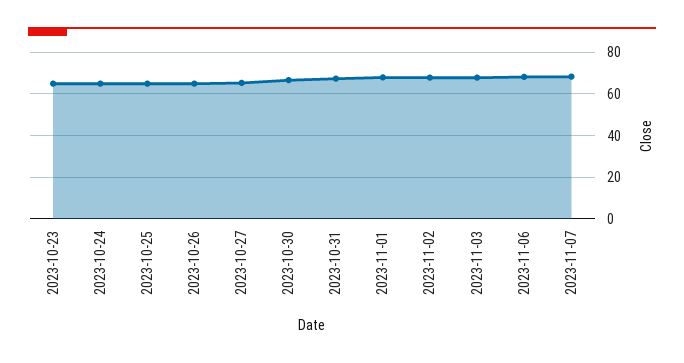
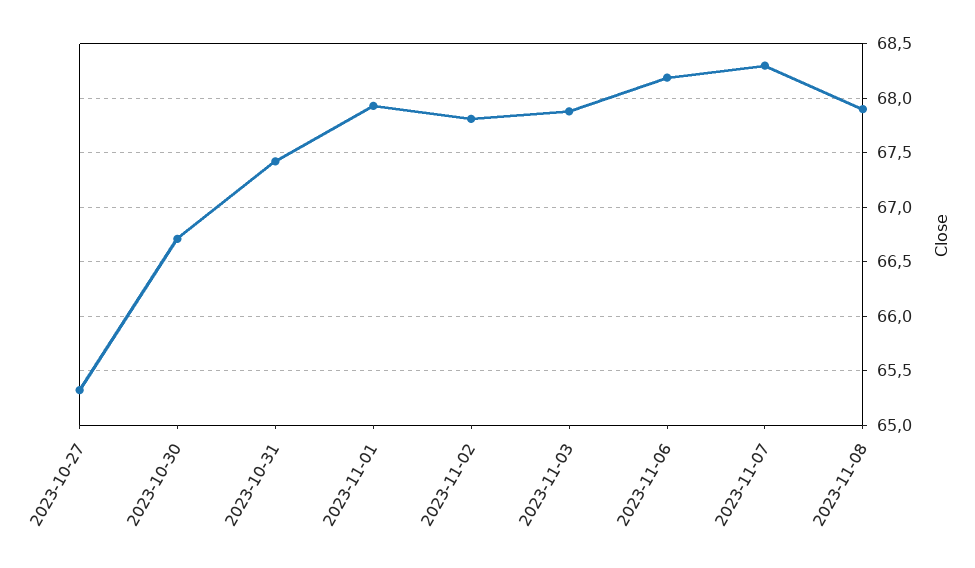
2023-10-23: 65 -> none
2023-10-24: 65 -> none
2023-10-25: 65 -> none
2023-10-26: 65 -> none
2023-11-08: none -> 67.9

